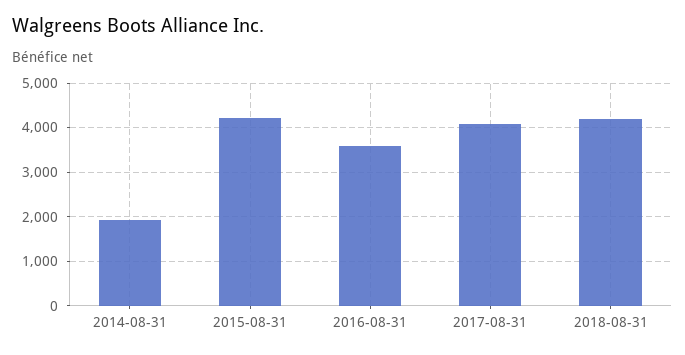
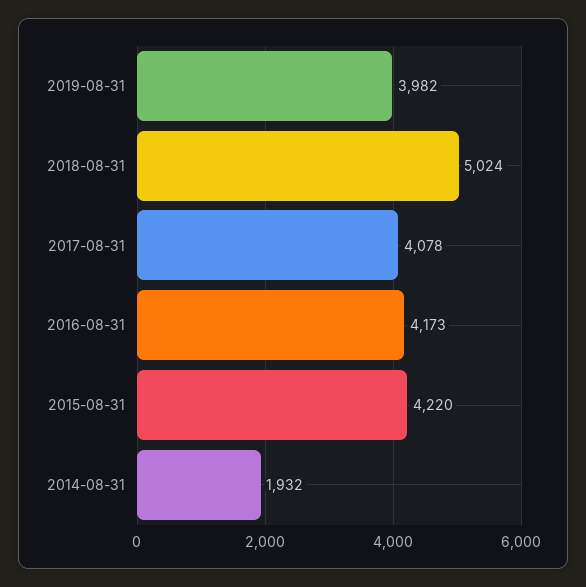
2016-08-31: 3600 -> 4173
2018-08-31: 4200 -> 5024
2019-08-31: none -> 3982

